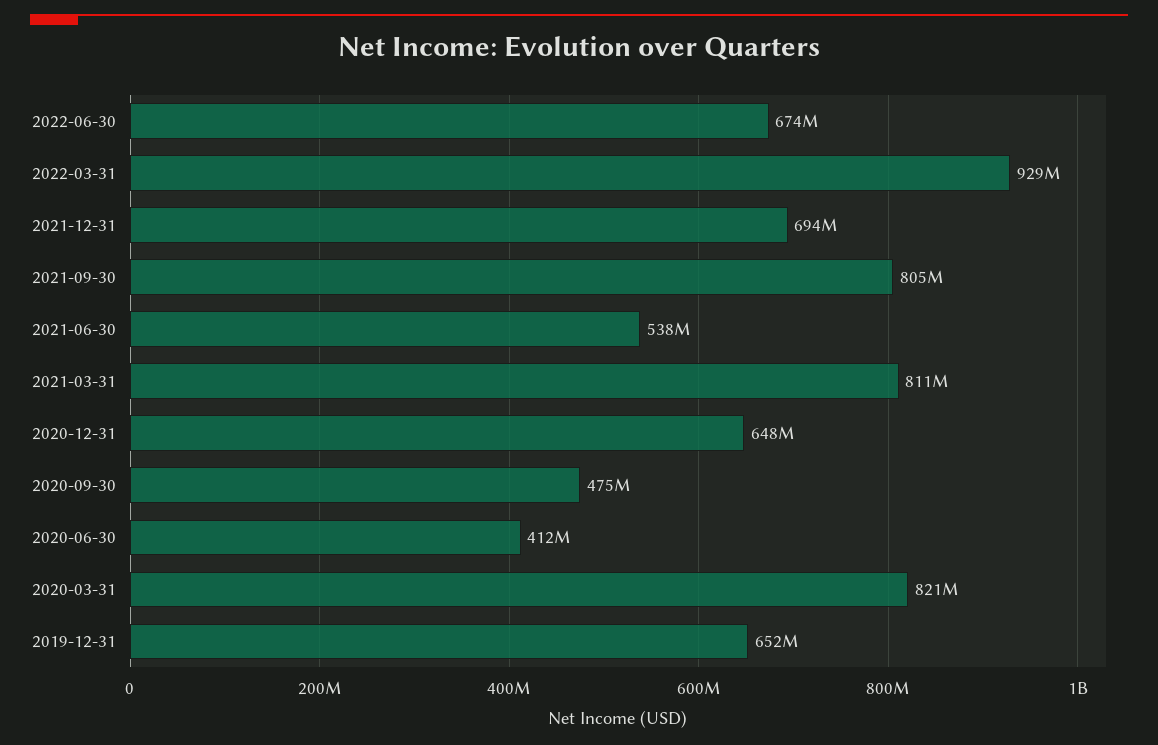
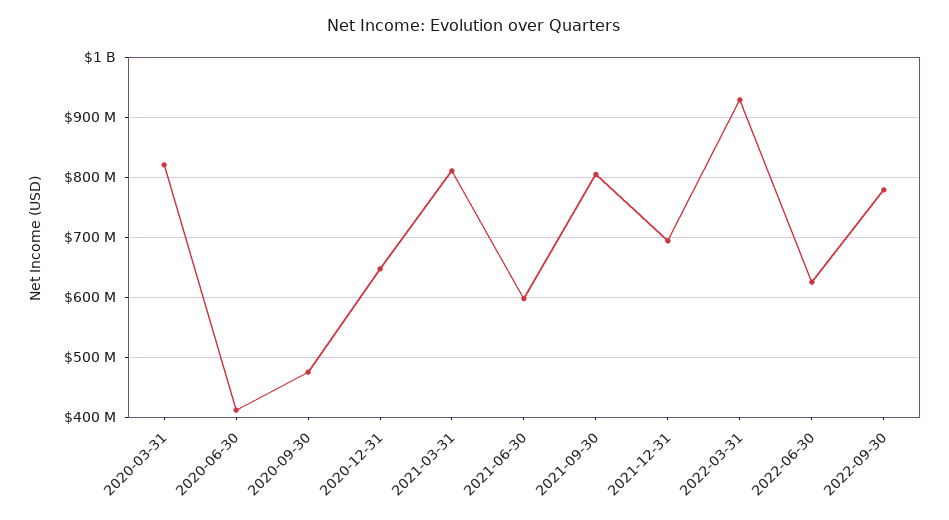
2022-06-30: 674000000 -> 620000000
2021-06-30: 538000000 -> 600000000
2019-12-31: 652000000 -> none
2022-09-30: none -> 780000000

